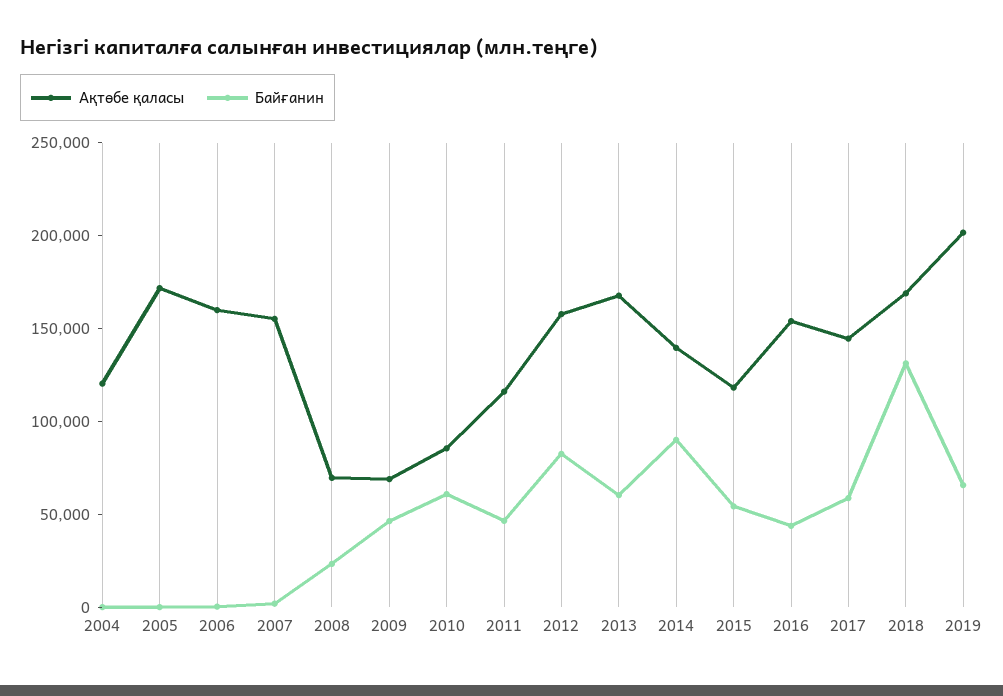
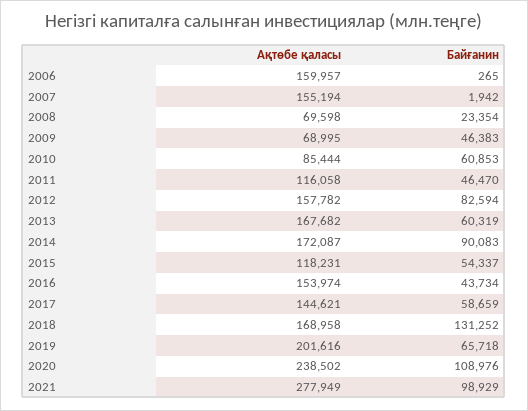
Ақтөбе қаласы, 2004: 120000 -> none
Байғанин, 2004: 0 -> none
Ақтөбе қаласы, 2005: 170000 -> none
Байғанин, 2005: 0 -> none
Ақтөбе қаласы, 2014: 140000 -> 172087
Ақтөбе қаласы, 2020: none -> 238502
Байғанин, 2020: none -> 108976
Ақтөбе қаласы, 2021: none -> 277949
Байғанин, 2021: none -> 98929

